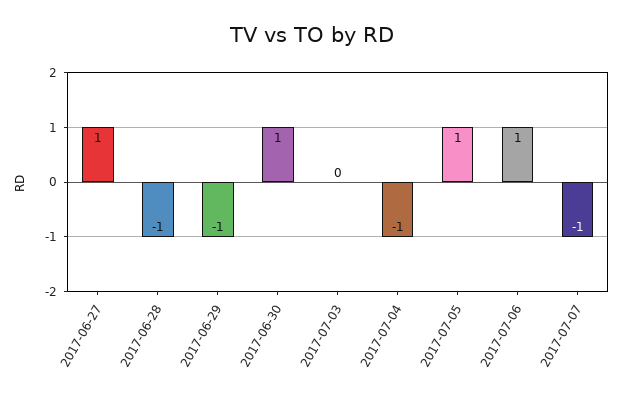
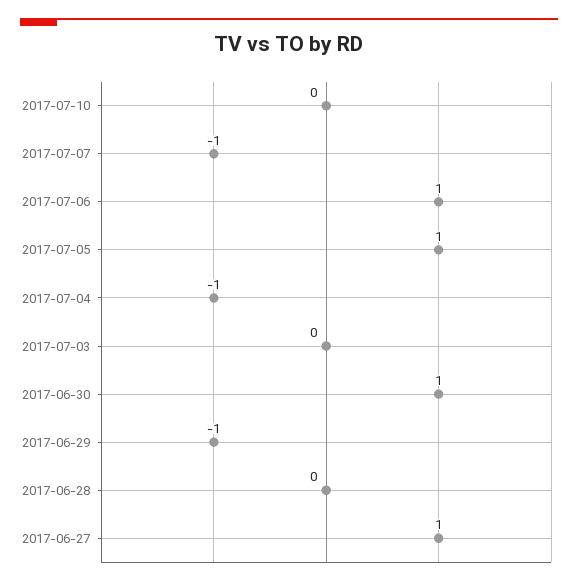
2017-06-28: -1 -> 0
2017-07-10: none -> 0

